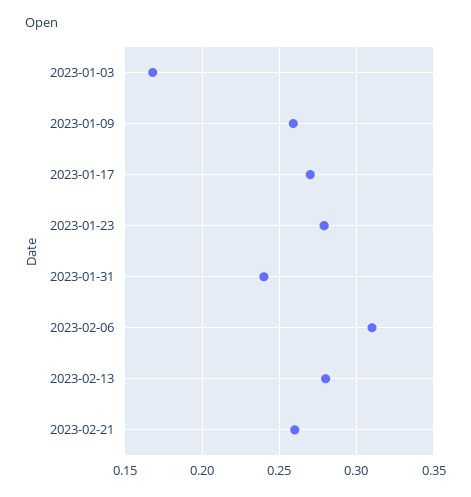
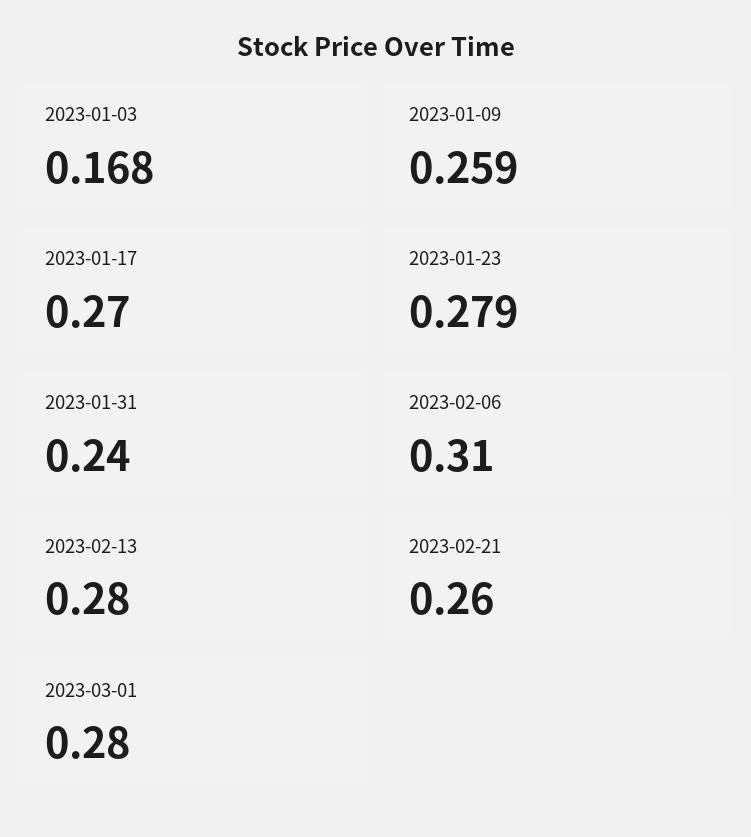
2023-03-01: none -> 0.28

